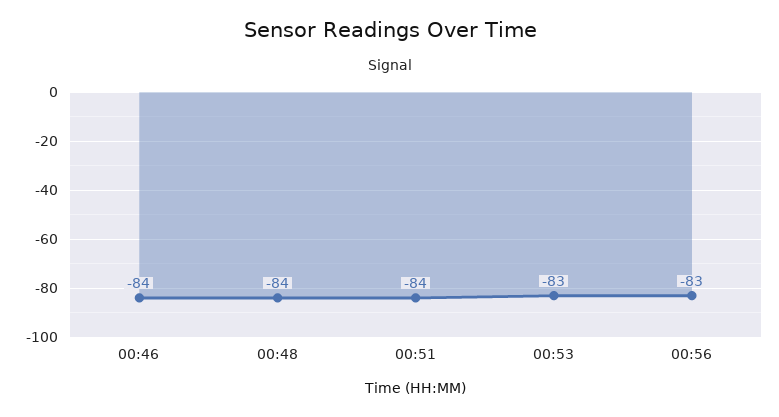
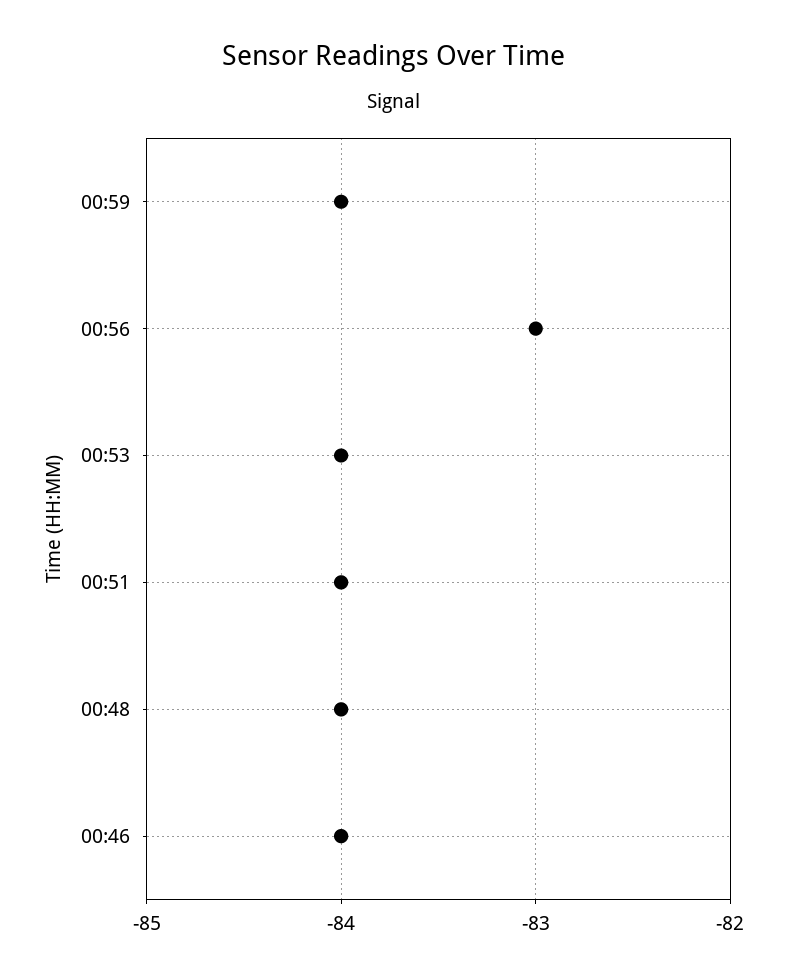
00:53: -83 -> -84
00:59: none -> -84

